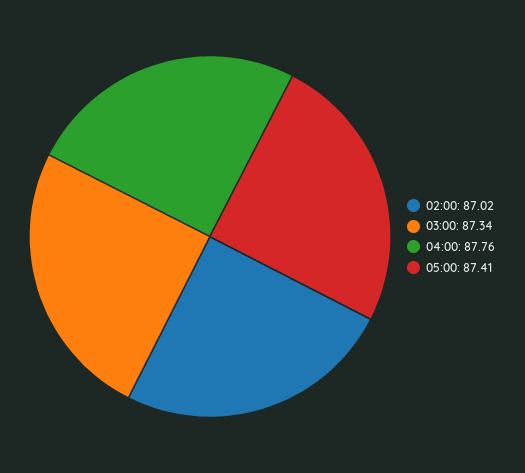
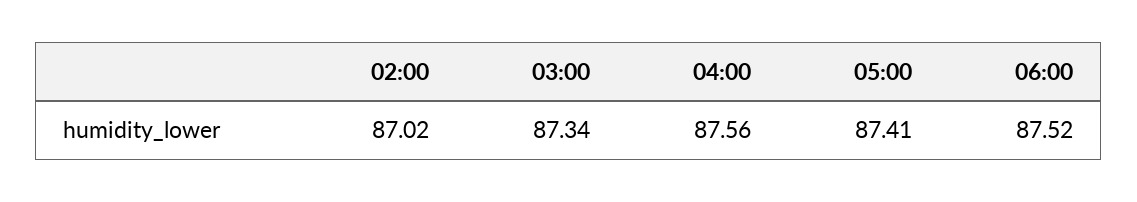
04:00: 87.76 -> 87.56
06:00: none -> 87.52

